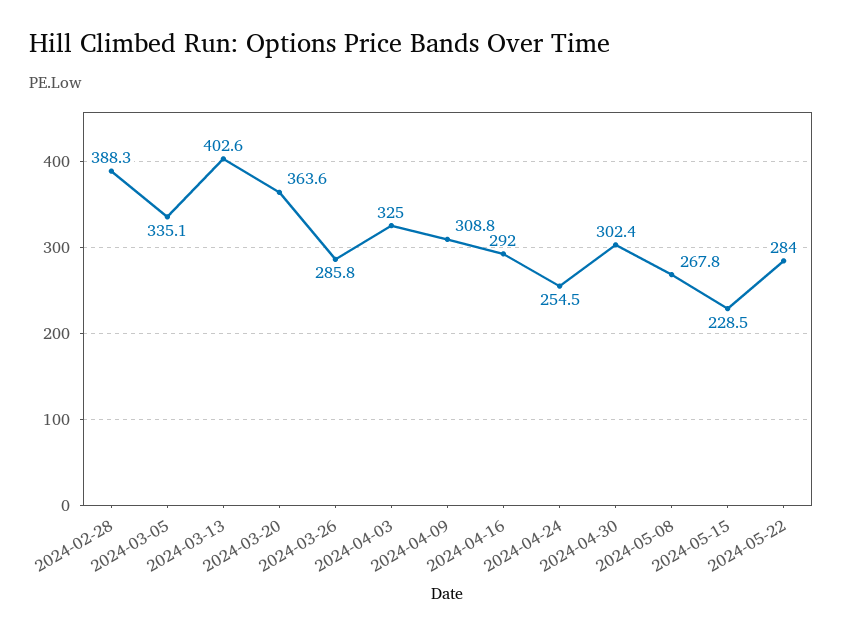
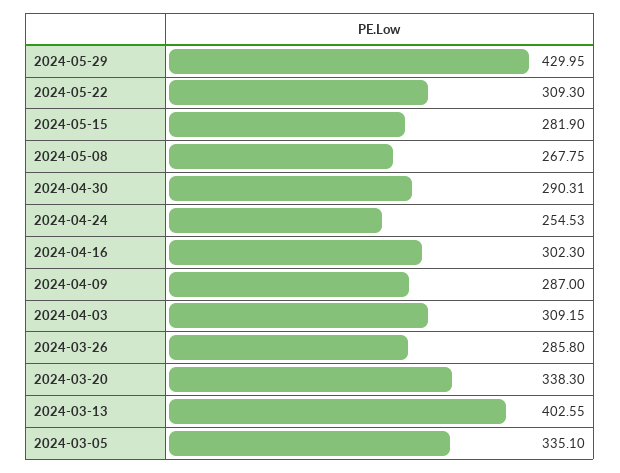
2024-02-28: 388.3 -> none
2024-03-20: 363.6 -> 338.3
2024-04-03: 325 -> 309.15
2024-04-09: 308.8 -> 287
2024-04-16: 292 -> 302.3
2024-04-30: 302.4 -> 290.31
2024-05-15: 228.5 -> 281.9
2024-05-22: 284 -> 309.3
2024-05-29: none -> 429.95

